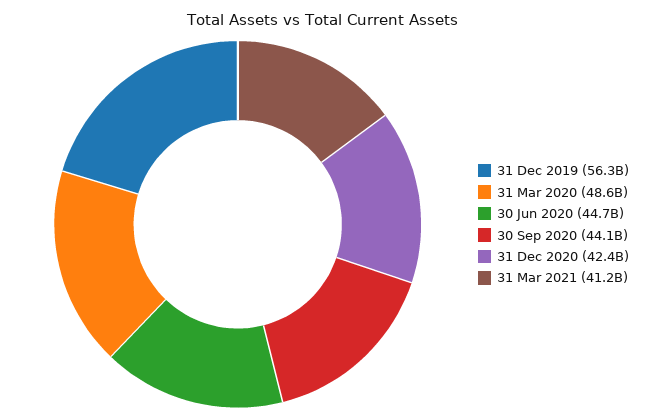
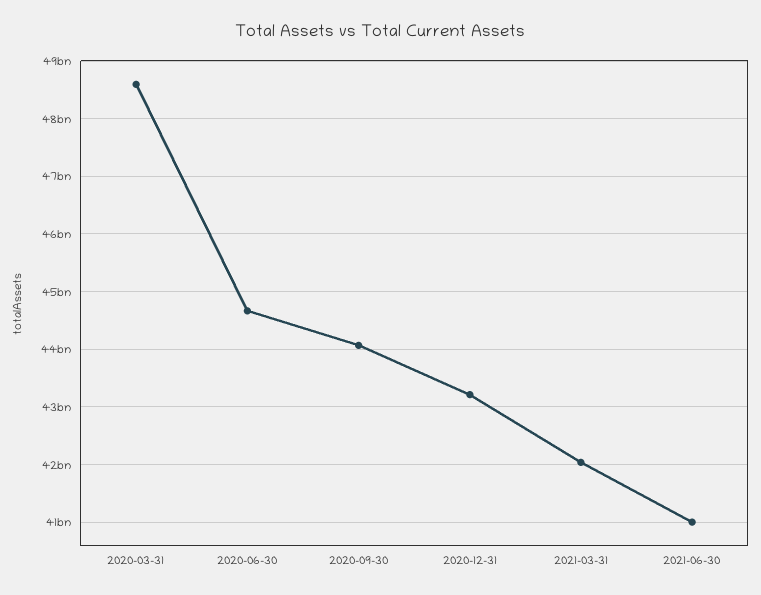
31 Dec 2019: 56300000000 -> none
31 Dec 2020: 42400000000 -> 43200000000
31 Mar 2021: 41200000000 -> 42000000000
2021-06-30: none -> 41000000000

